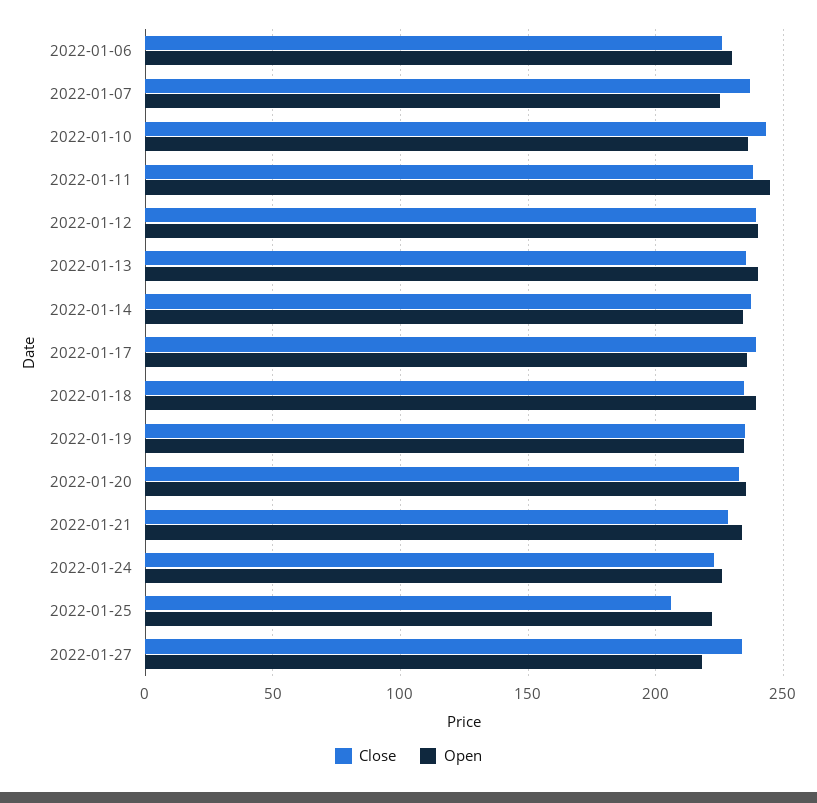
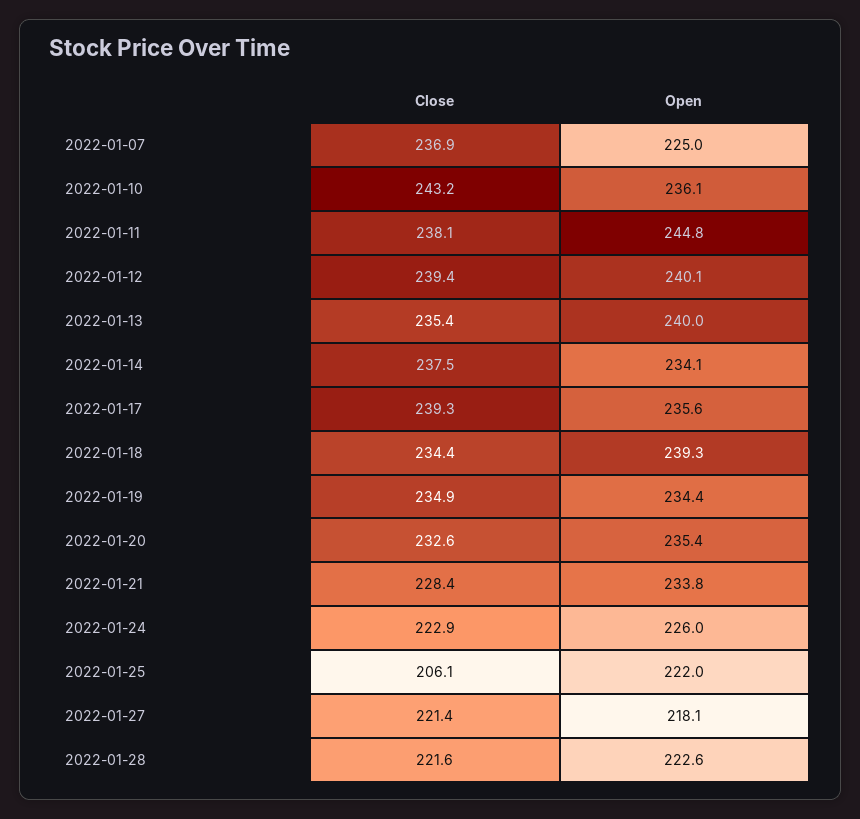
Close, 2022-01-06: 225 -> none
Open, 2022-01-06: 230 -> none
Close, 2022-01-27: 235 -> 221.4
Close, 2022-01-28: none -> 221.6
Open, 2022-01-28: none -> 222.6

